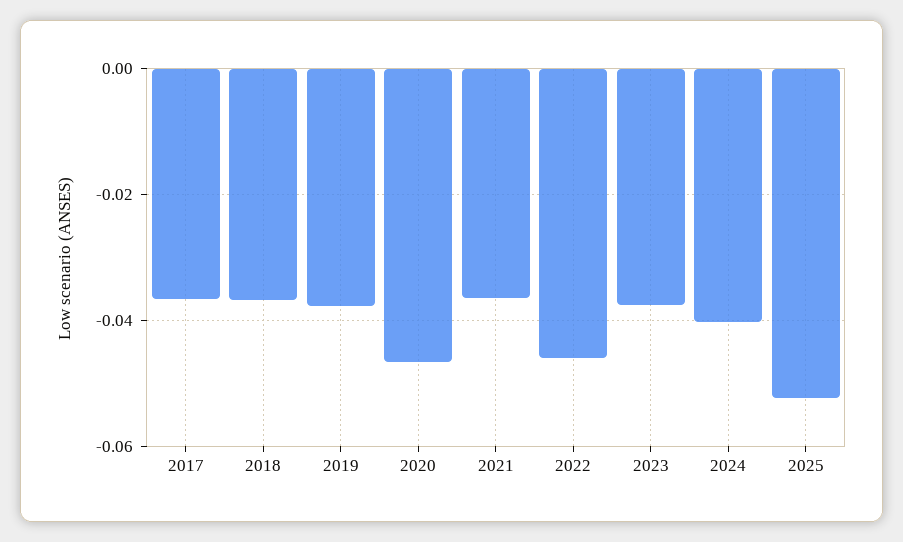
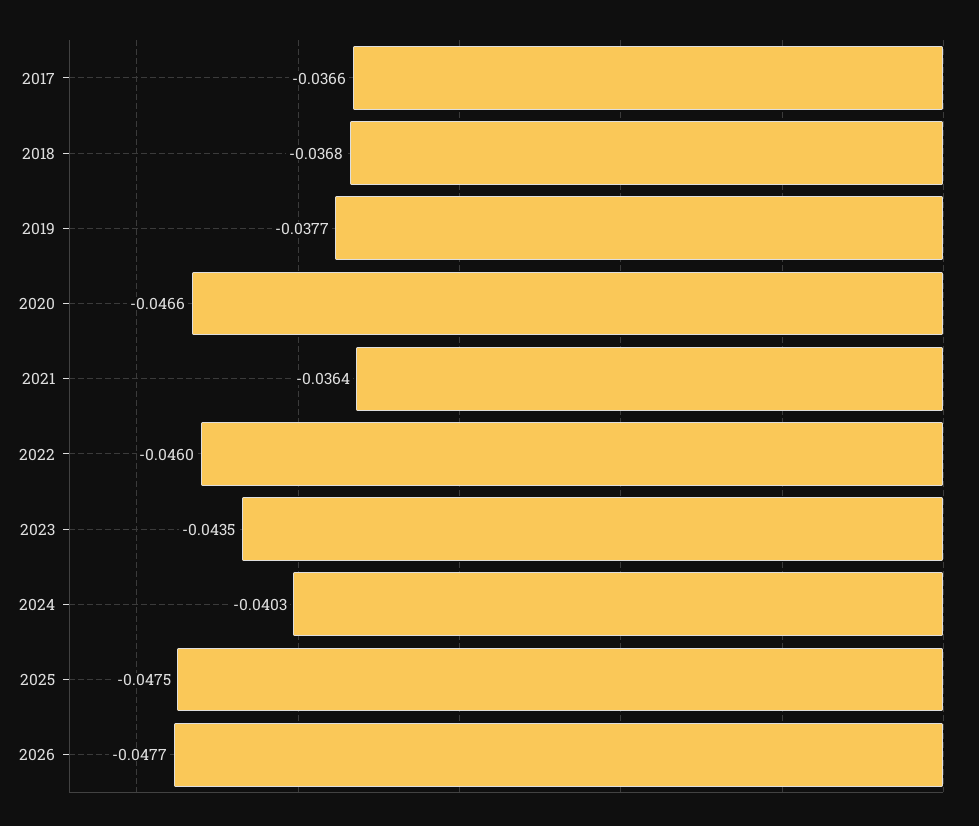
2023: -0.038 -> -0.0435
2025: -0.052 -> -0.0475
2026: none -> -0.0477

